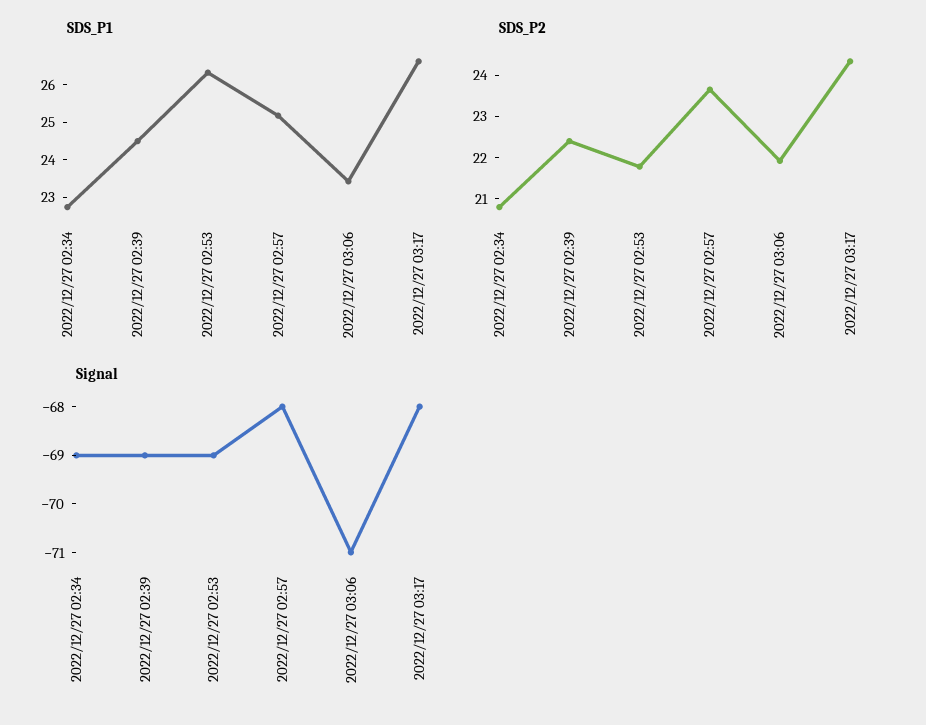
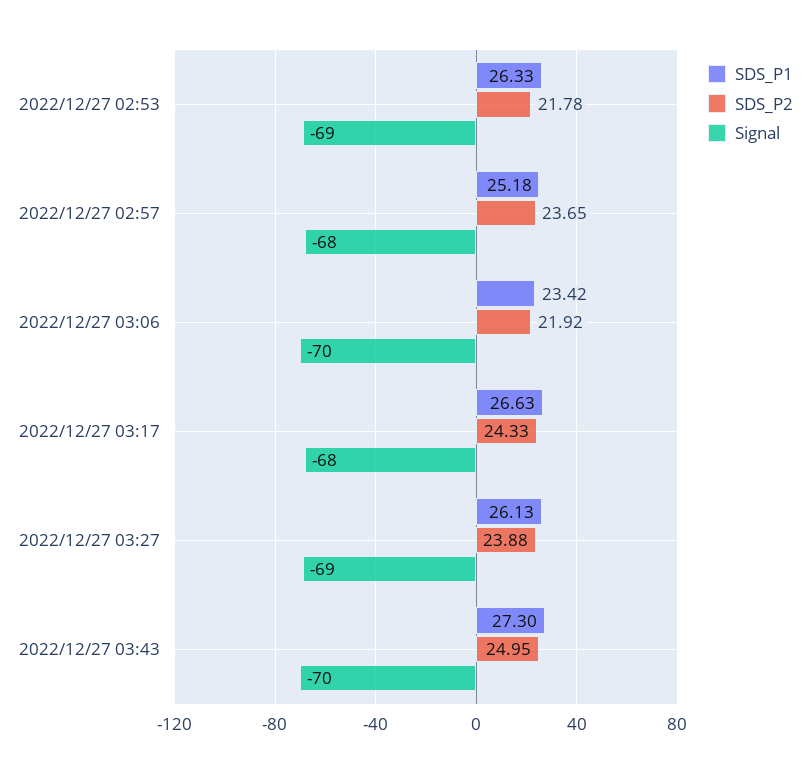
SDS_P1, 2022/12/27 02:34: 22.75 -> none
SDS_P1, 2022/12/27 02:39: 24.5 -> none
SDS_P2, 2022/12/27 02:34: 20.8 -> none
SDS_P2, 2022/12/27 02:39: 22.4 -> none
Signal, 2022/12/27 02:34: -69 -> none
Signal, 2022/12/27 02:39: -69 -> none
Signal, 2022/12/27 03:06: -71 -> -70
SDS_P1, 2022/12/27 03:27: none -> 26.13
SDS_P2, 2022/12/27 03:27: none -> 23.88
Signal, 2022/12/27 03:27: none -> -69
SDS_P1, 2022/12/27 03:43: none -> 27.3
SDS_P2, 2022/12/27 03:43: none -> 24.95
Signal, 2022/12/27 03:43: none -> -70

